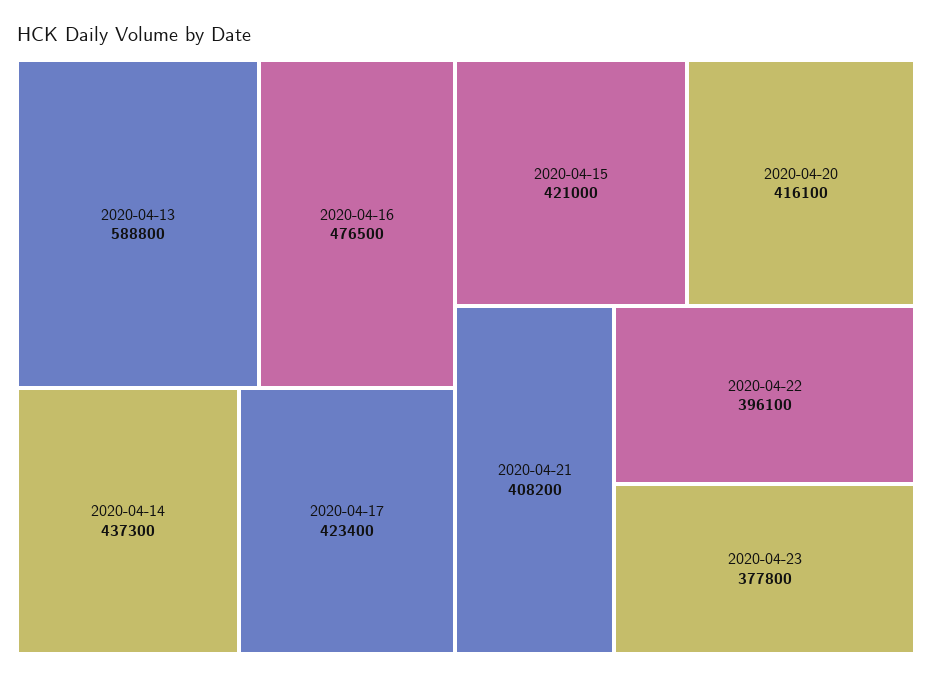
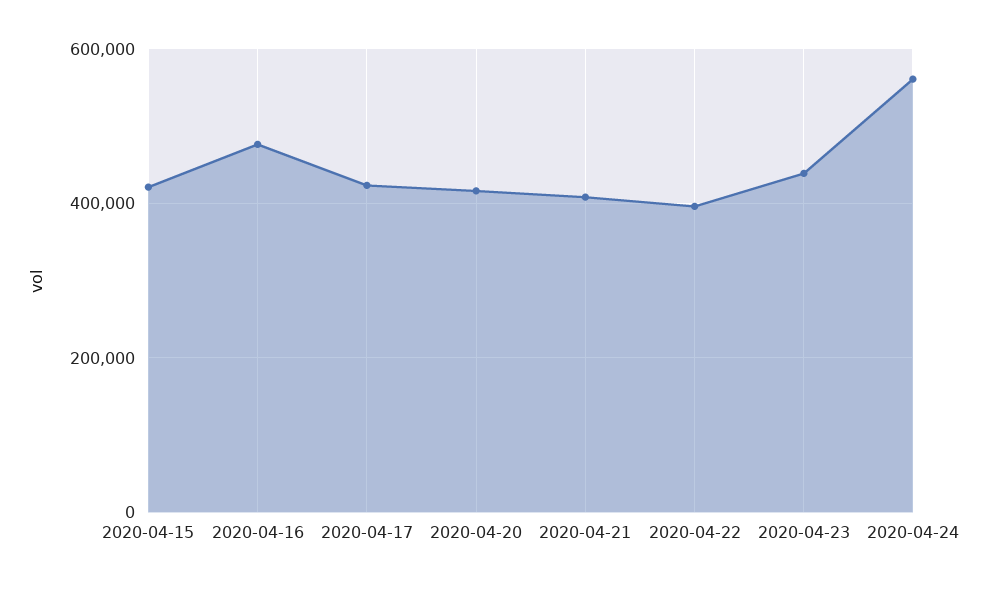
2020-04-13: 588800 -> none
2020-04-14: 437300 -> none
2020-04-23: 377800 -> 440000
2020-04-24: none -> 560000

